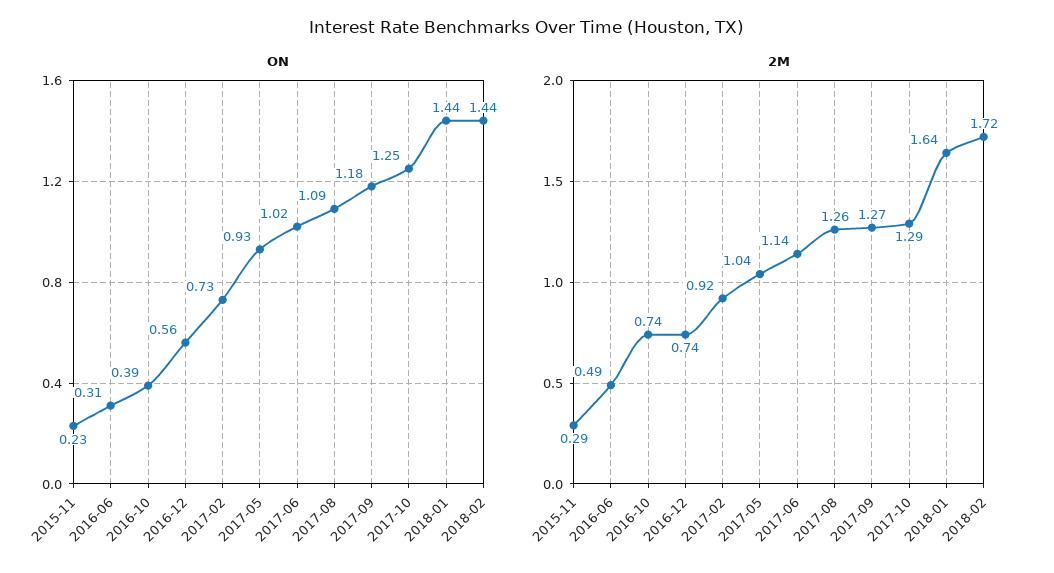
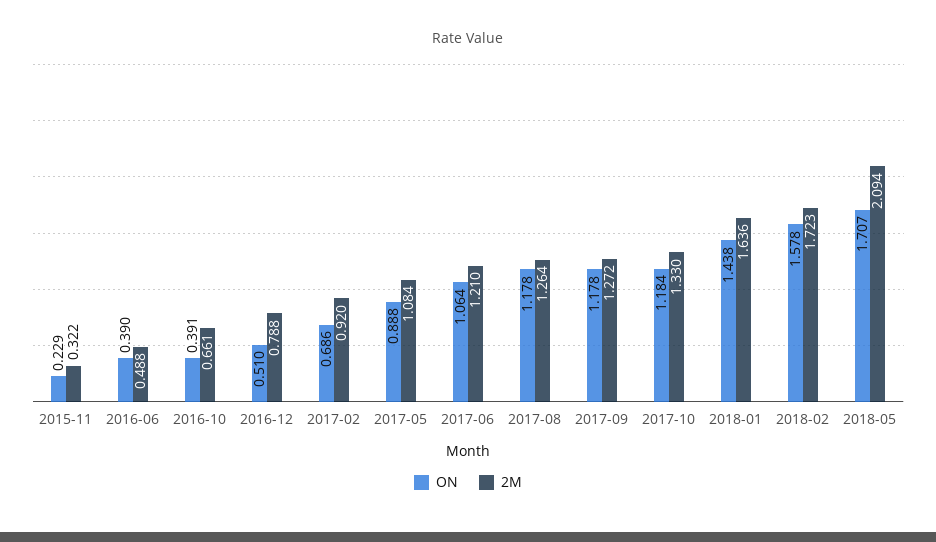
ON, 2016-06: 0.31 -> 0.39
ON, 2016-12: 0.56 -> 0.51
ON, 2017-02: 0.73 -> 0.686
ON, 2017-05: 0.93 -> 0.888
ON, 2017-06: 1.02 -> 1.064
ON, 2017-08: 1.09 -> 1.178
ON, 2017-10: 1.25 -> 1.184
ON, 2018-02: 1.44 -> 1.578
2M, 2015-11: 0.29 -> 0.322
2M, 2016-10: 0.74 -> 0.661
2M, 2016-12: 0.74 -> 0.788
2M, 2017-05: 1.04 -> 1.084
2M, 2017-06: 1.14 -> 1.21
2M, 2017-10: 1.29 -> 1.33
ON, 2018-05: none -> 1.707
2M, 2018-05: none -> 2.094

